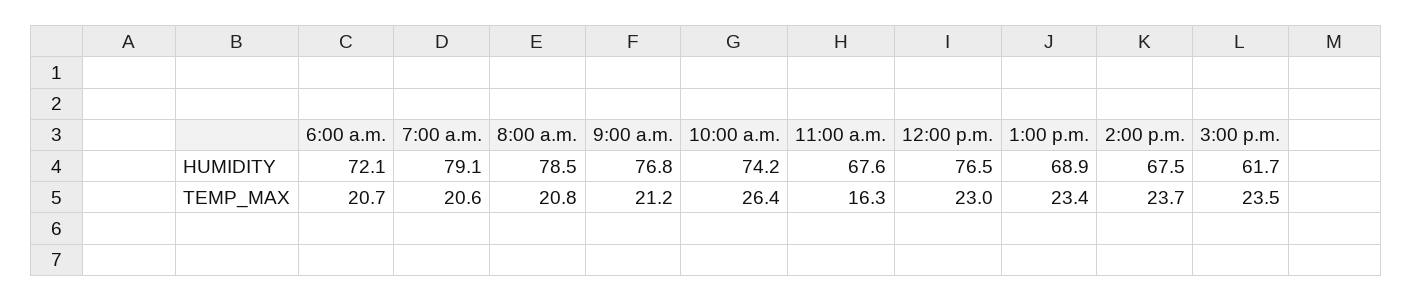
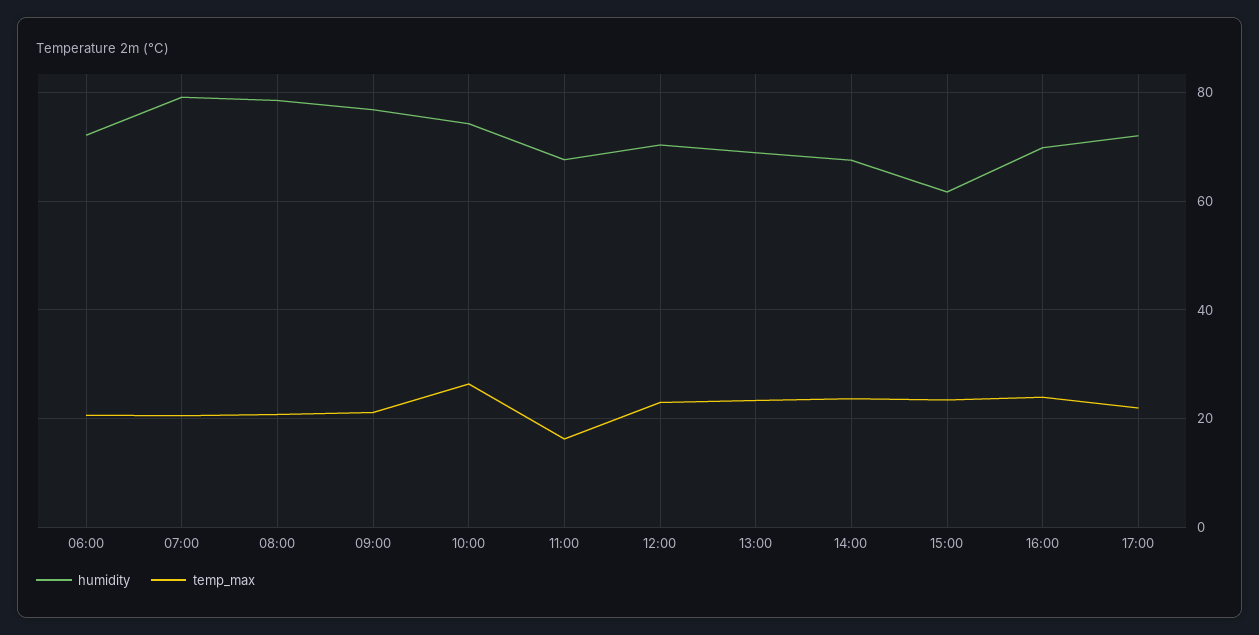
HUMIDITY, 12:00 p.m.: 76.5 -> 70
HUMIDITY, 16:00: none -> 70
TEMP_MAX, 16:00: none -> 24
HUMIDITY, 17:00: none -> 72
TEMP_MAX, 17:00: none -> 22

